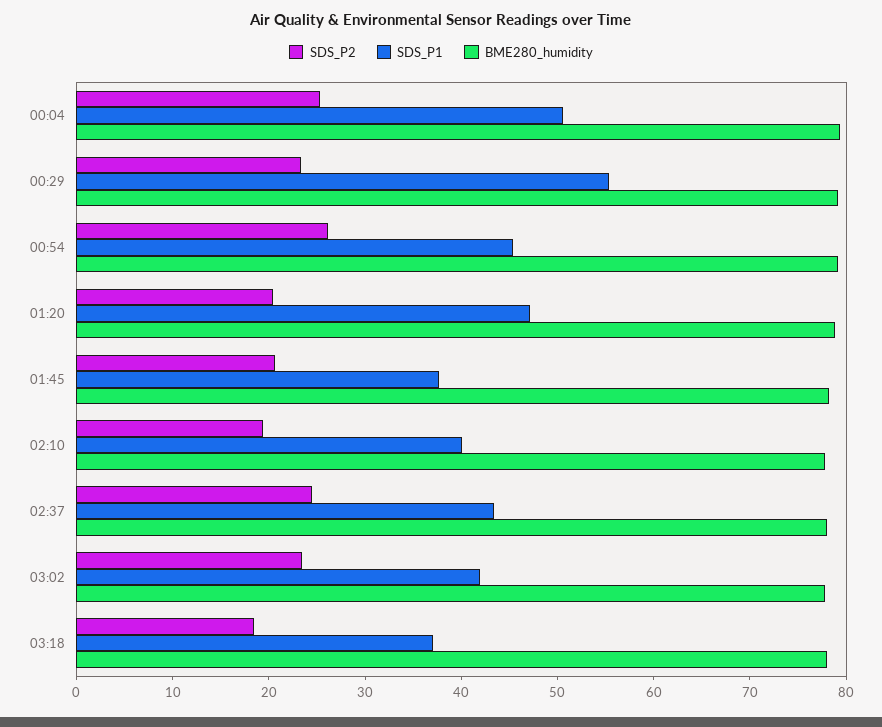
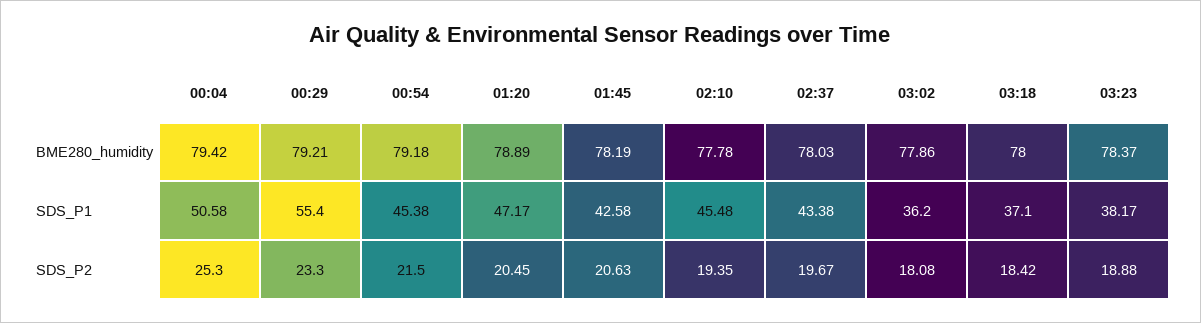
SDS_P2, 00:54: 26 -> 21.5
SDS_P1, 01:45: 38 -> 42.58
SDS_P1, 02:10: 40 -> 45.48
SDS_P2, 02:37: 24 -> 19.67
SDS_P2, 03:02: 24 -> 18.08
SDS_P1, 03:02: 42 -> 36.2
BME280_humidity, 03:23: none -> 78.37
SDS_P1, 03:23: none -> 38.17
SDS_P2, 03:23: none -> 18.88

